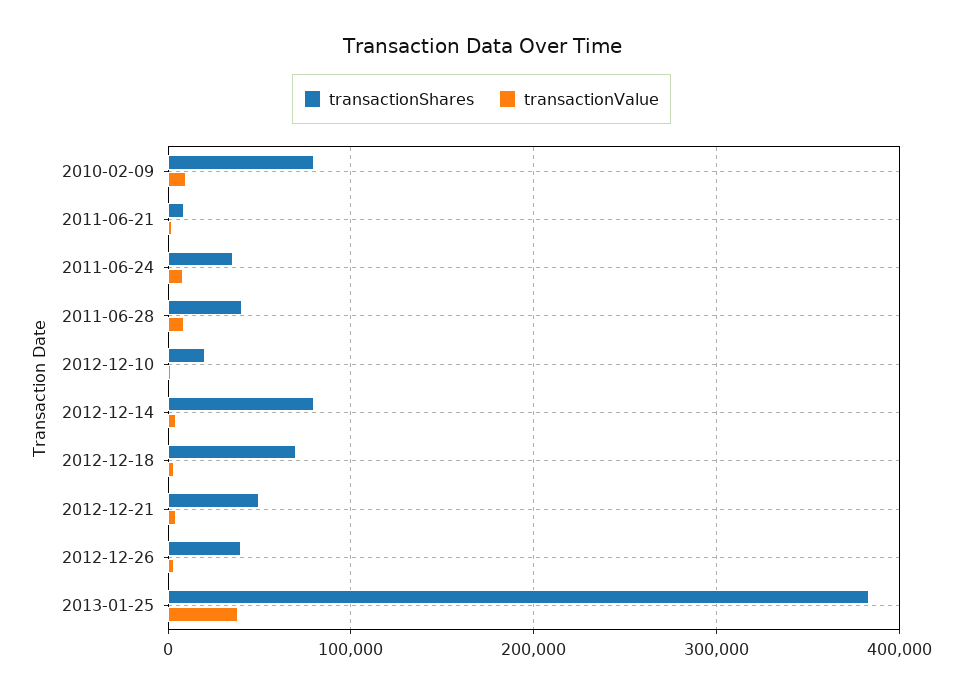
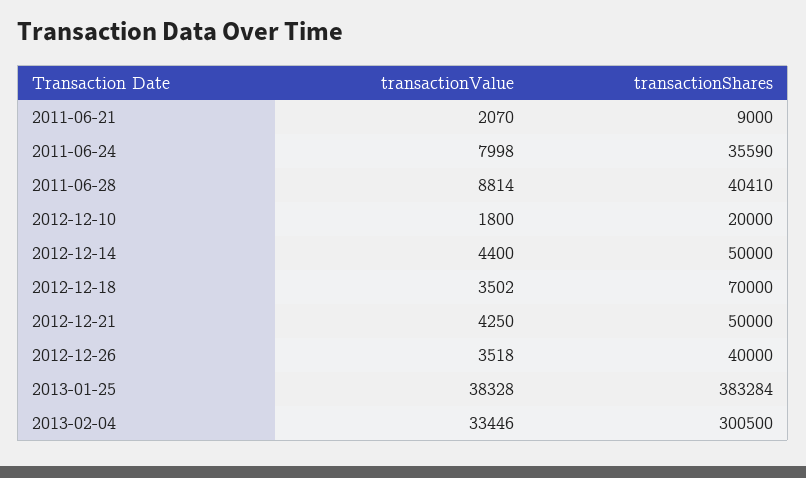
transactionShares, 2010-02-09: 80000 -> none
transactionValue, 2010-02-09: 10000 -> none
transactionShares, 2012-12-14: 80000 -> 50000
transactionValue, 2013-02-04: none -> 33446
transactionShares, 2013-02-04: none -> 300500

